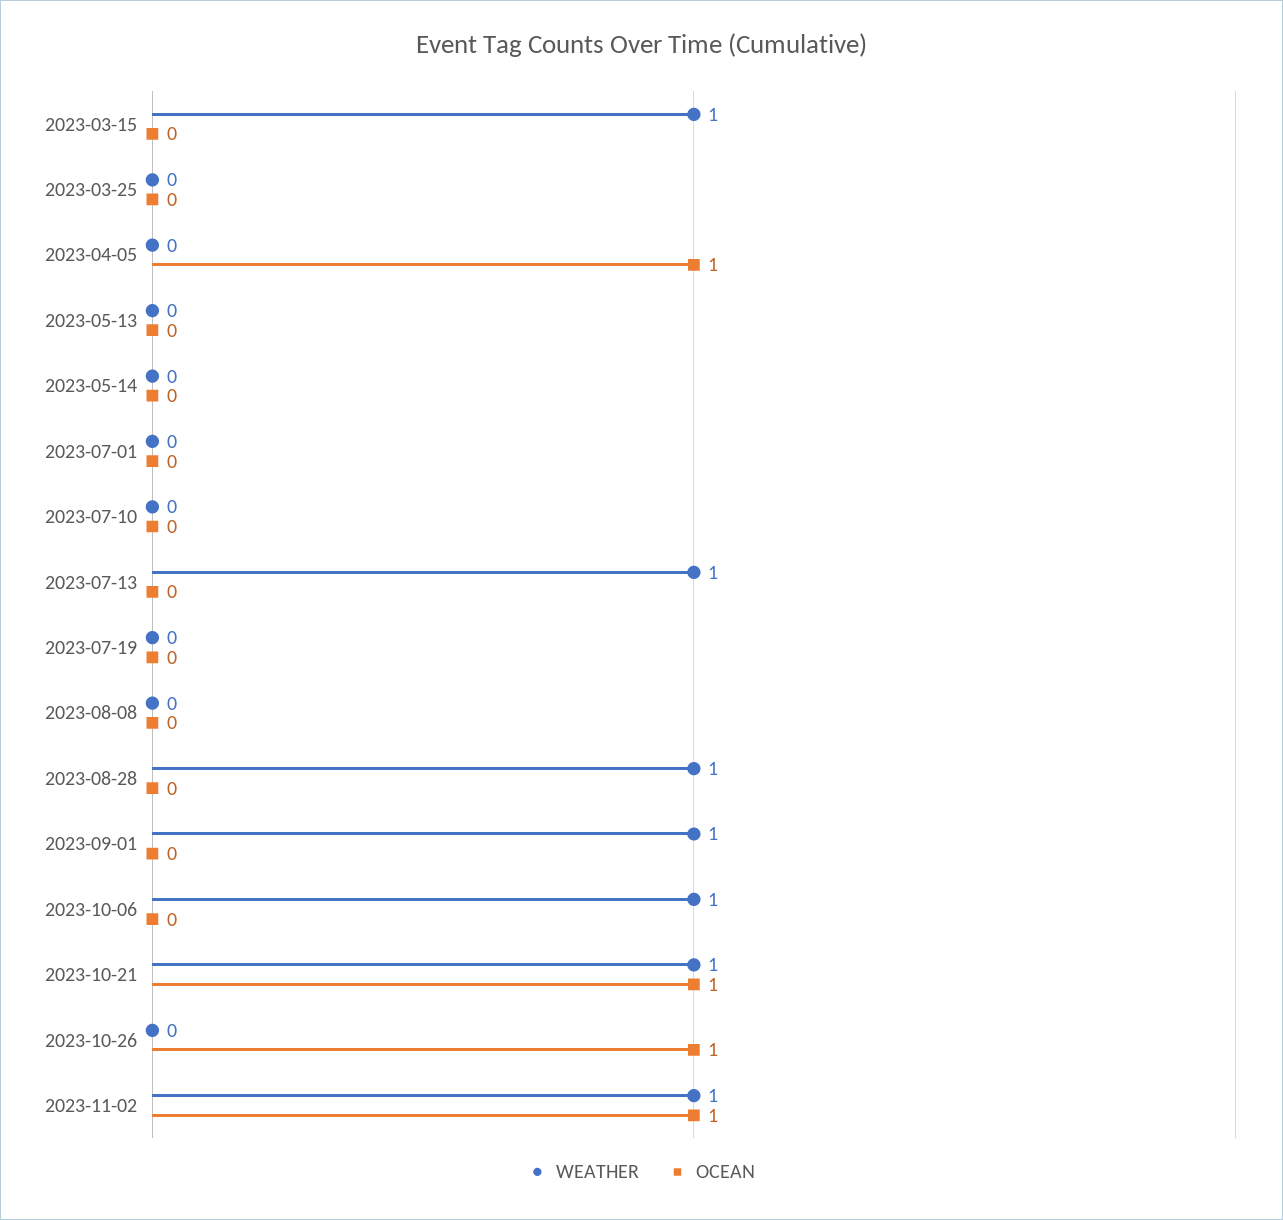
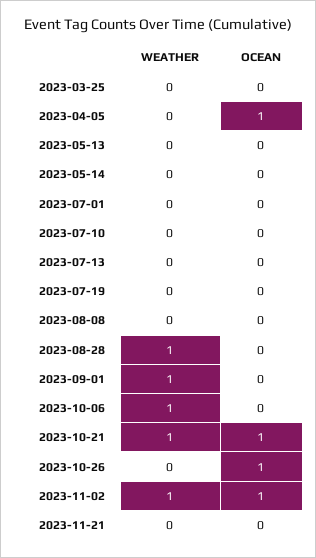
WEATHER, 2023-03-15: 1 -> none
OCEAN, 2023-03-15: 0 -> none
WEATHER, 2023-07-13: 1 -> 0
WEATHER, 2023-11-21: none -> 0
OCEAN, 2023-11-21: none -> 0

